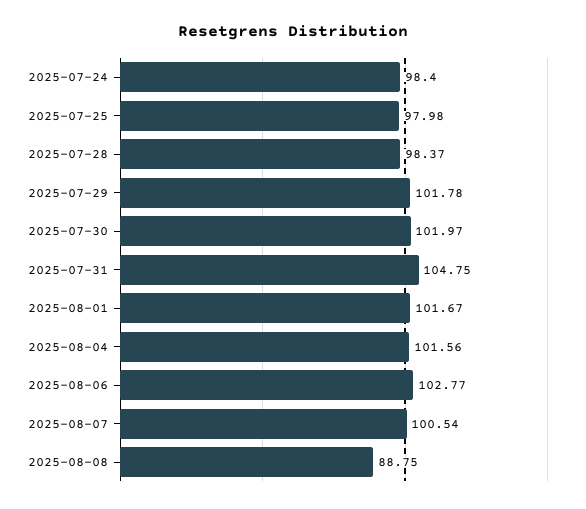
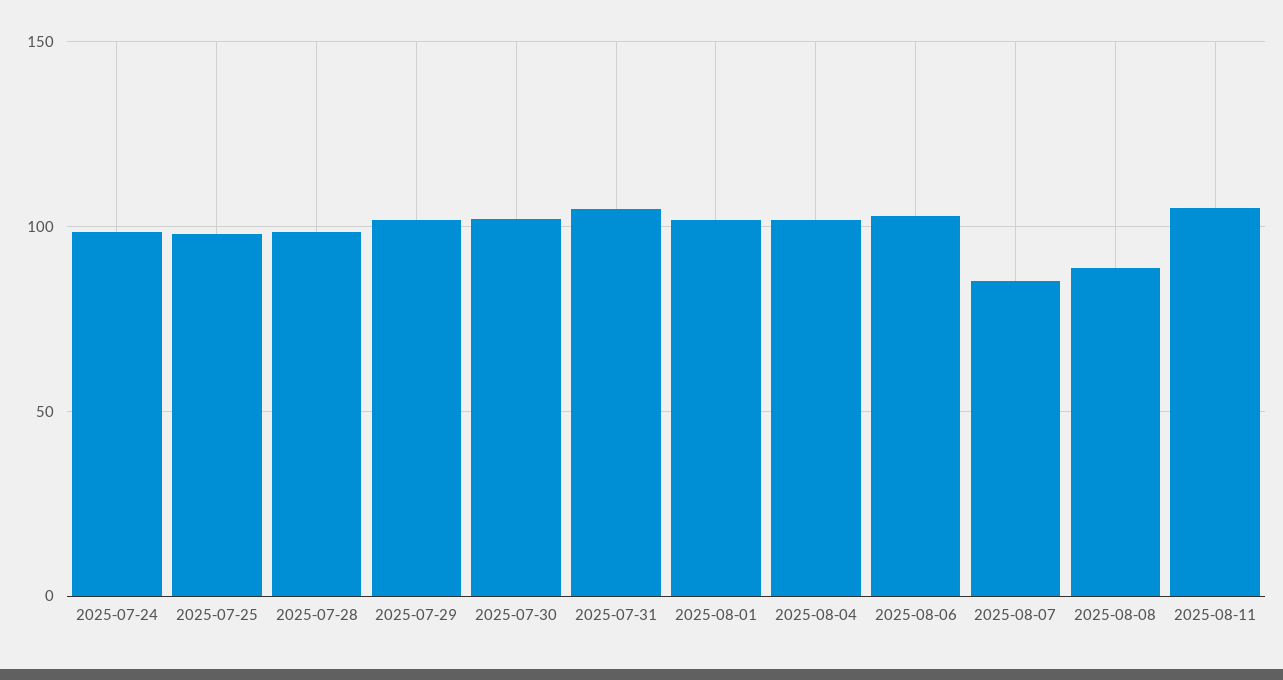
2025-08-07: 100.54 -> 85
2025-08-11: none -> 105

